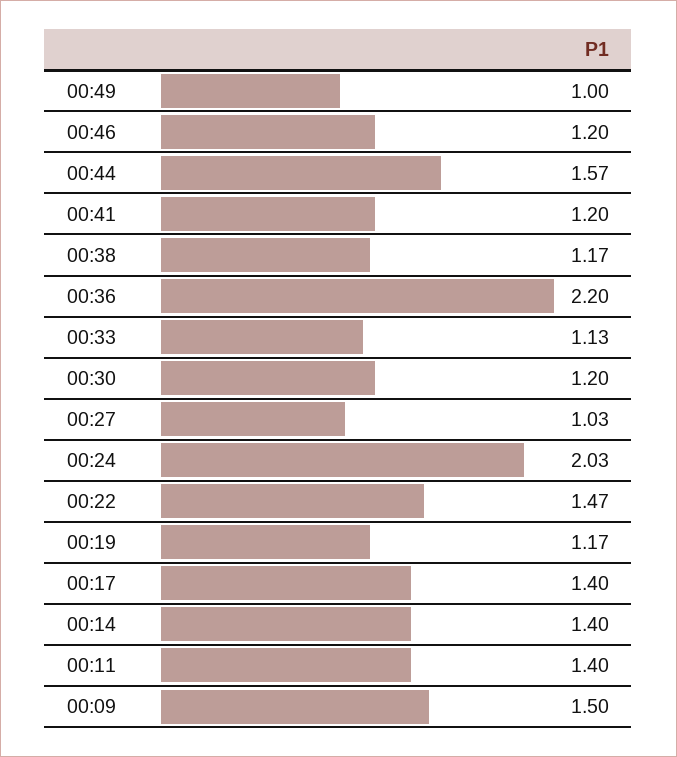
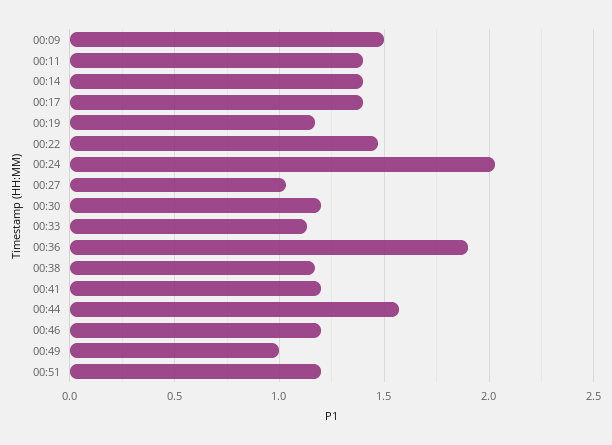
00:36: 2.2 -> 1.9
00:51: none -> 1.2

